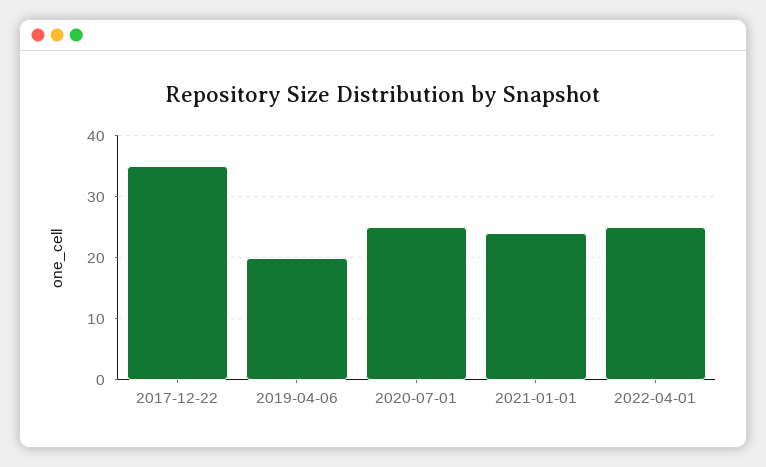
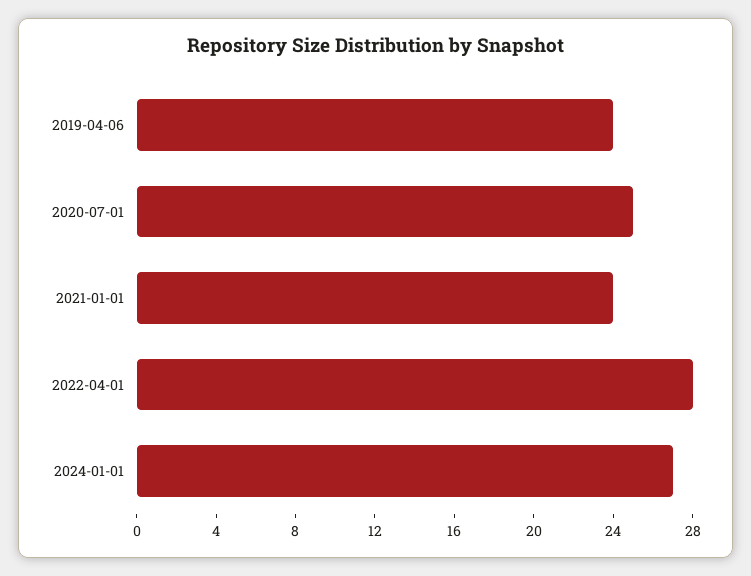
2017-12-22: 35 -> none
2019-04-06: 20 -> 24
2022-04-01: 25 -> 28
2024-01-01: none -> 27

